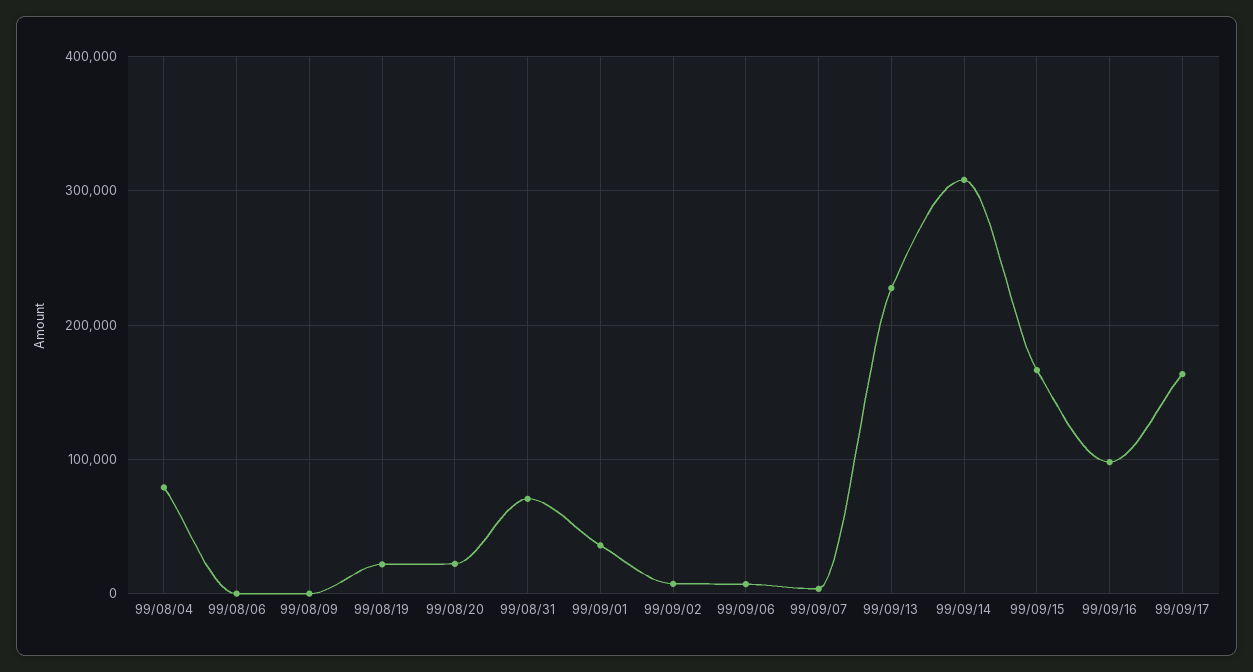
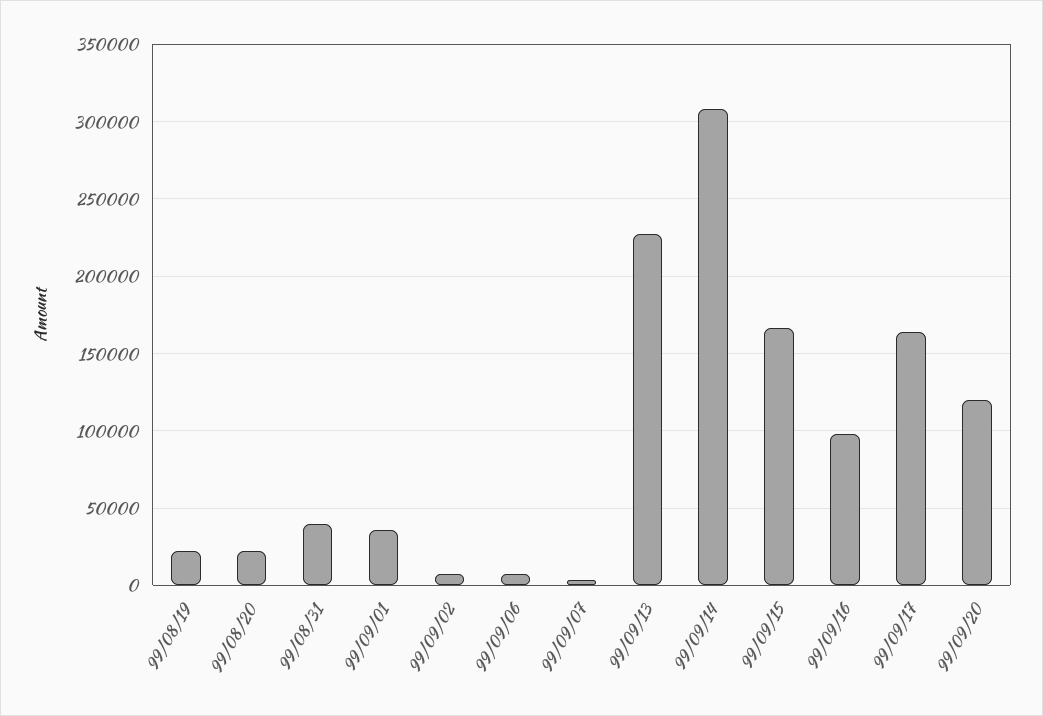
99/08/04: 80000 -> none
99/08/06: 0 -> none
99/08/09: 0 -> none
99/08/31: 70000 -> 40000
99/09/20: none -> 120000

